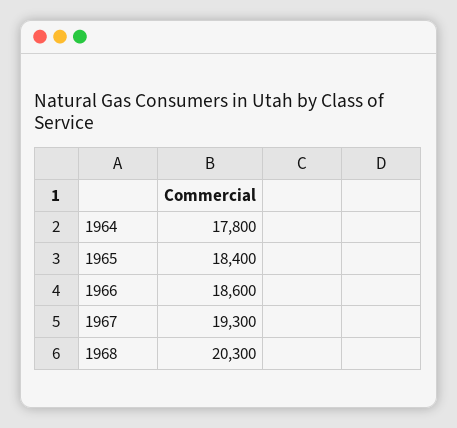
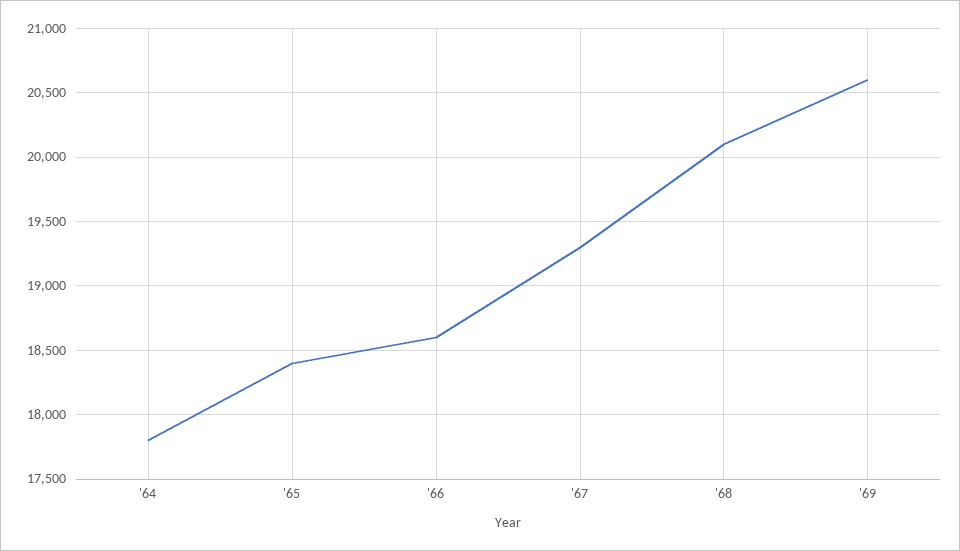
1968: 20300 -> 20100
'69: none -> 20600

